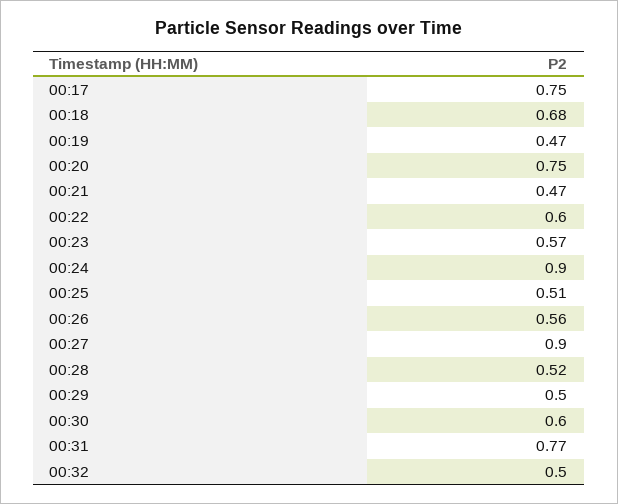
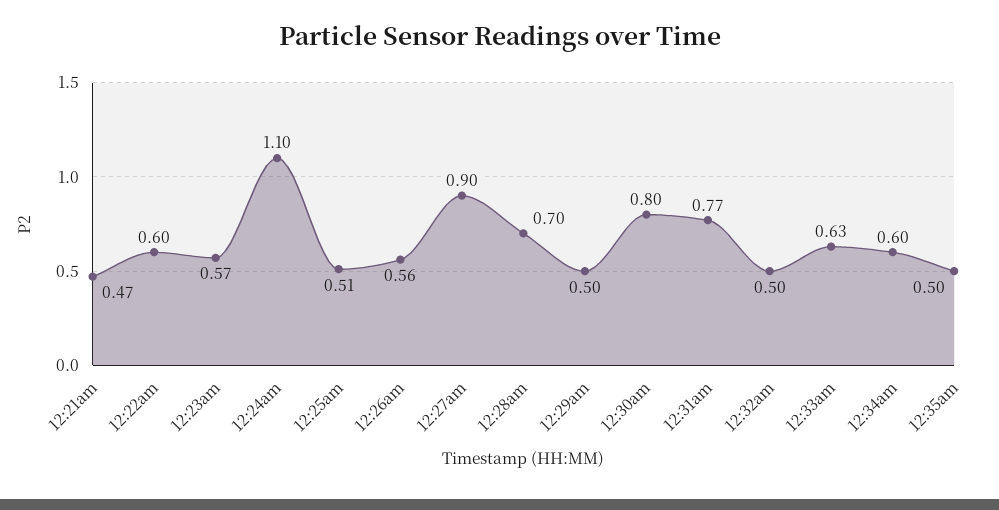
00:17: 0.75 -> none
00:18: 0.68 -> none
00:19: 0.47 -> none
00:20: 0.75 -> none
00:24: 0.9 -> 1.1
00:28: 0.52 -> 0.7
00:30: 0.6 -> 0.8
12:33am: none -> 0.63
12:34am: none -> 0.6
12:35am: none -> 0.5

